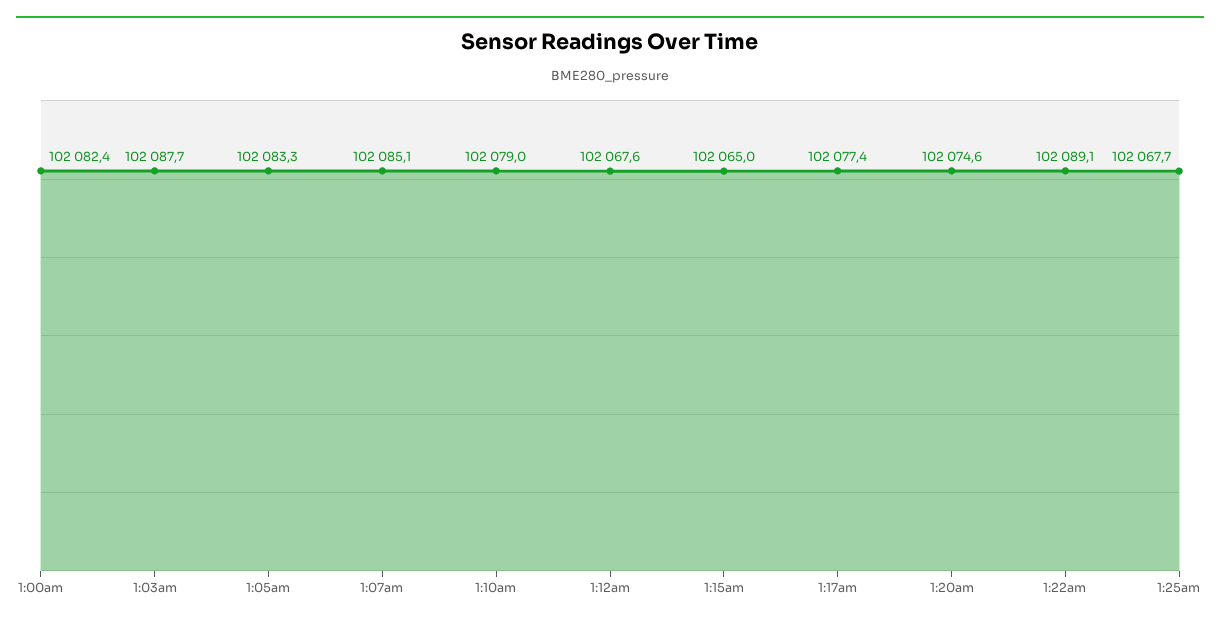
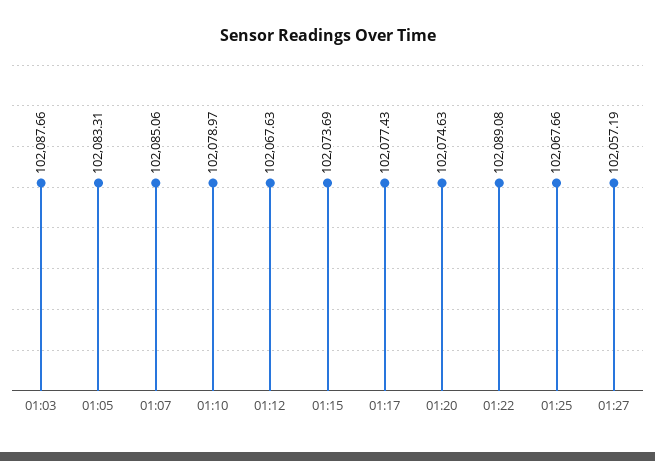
1:00am: 102082.4 -> none
1:15am: 102065 -> 102073.69
01:27: none -> 102057.19

